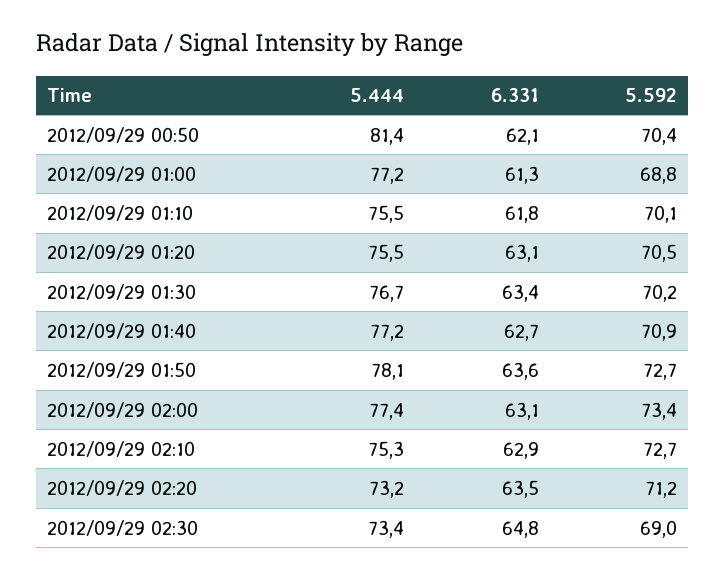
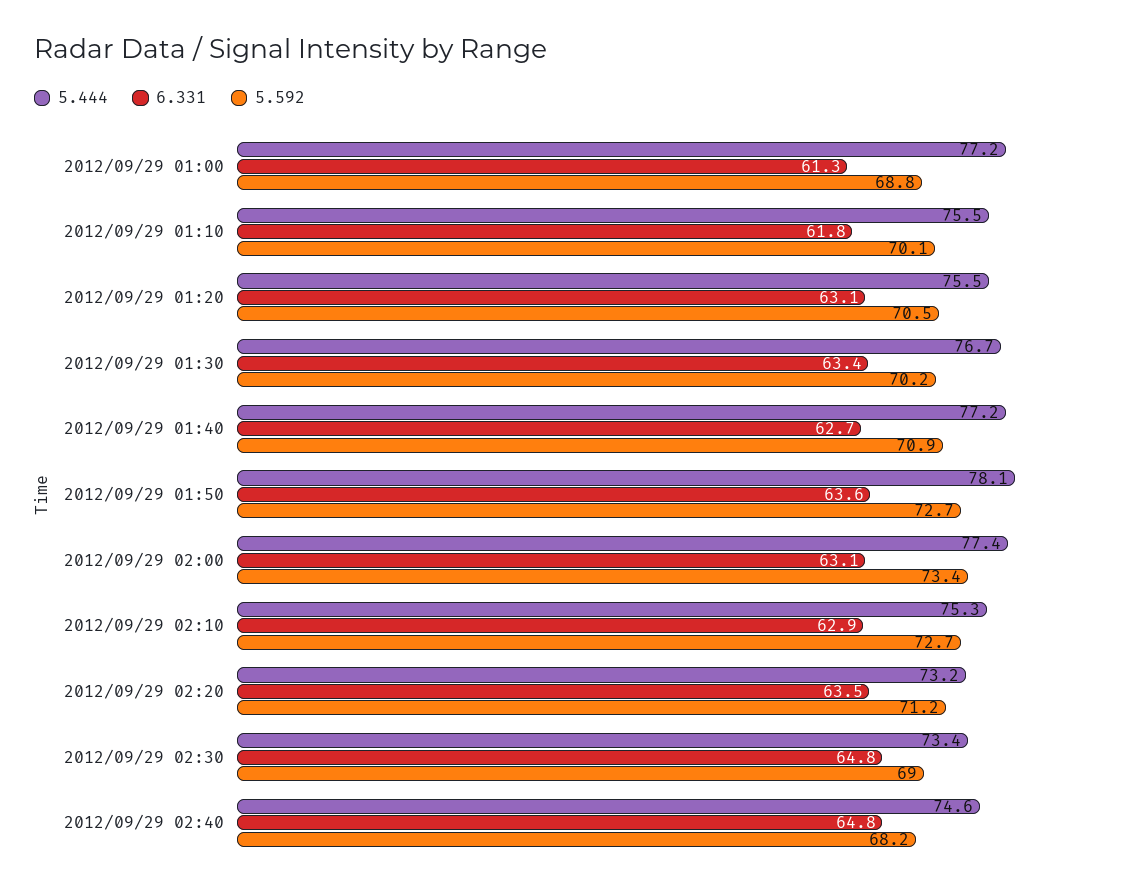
5.444, 2012/09/29 00:50: 81.4 -> none
6.331, 2012/09/29 00:50: 62.1 -> none
5.592, 2012/09/29 00:50: 70.4 -> none
5.444, 2012/09/29 02:40: none -> 74.6
6.331, 2012/09/29 02:40: none -> 64.8
5.592, 2012/09/29 02:40: none -> 68.2

